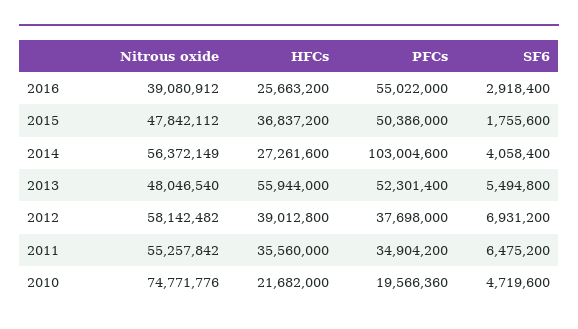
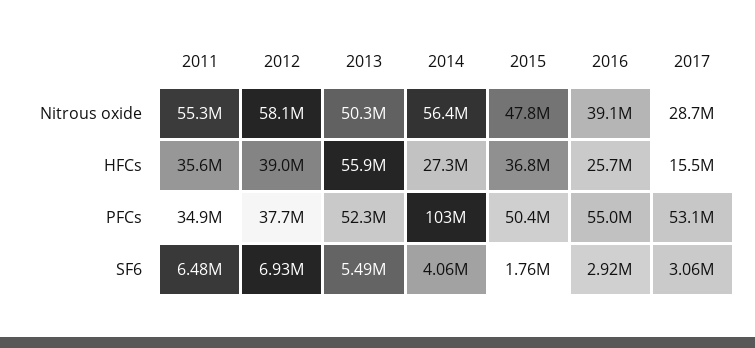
Nitrous oxide, 2013: 48046540 -> 50300000
Nitrous oxide, 2010: 74771776 -> none
HFCs, 2010: 21682000 -> none
PFCs, 2010: 19566360 -> none
SF6, 2010: 4719600 -> none
Nitrous oxide, 2017: none -> 28700000
HFCs, 2017: none -> 15500000
PFCs, 2017: none -> 53100000
SF6, 2017: none -> 3060000

